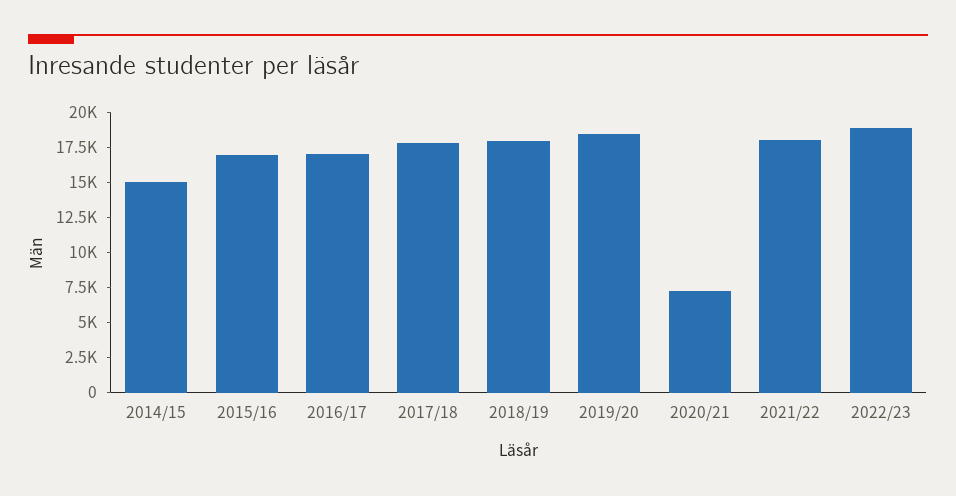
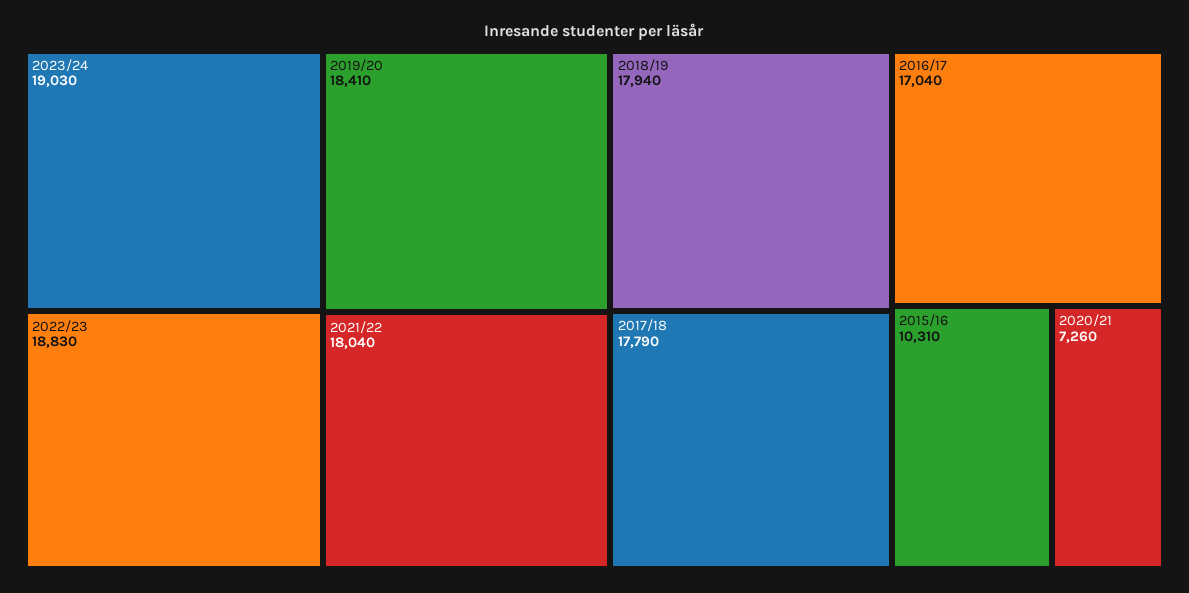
2014/15: 15000 -> none
2015/16: 17500 -> 10310
2023/24: none -> 19030

